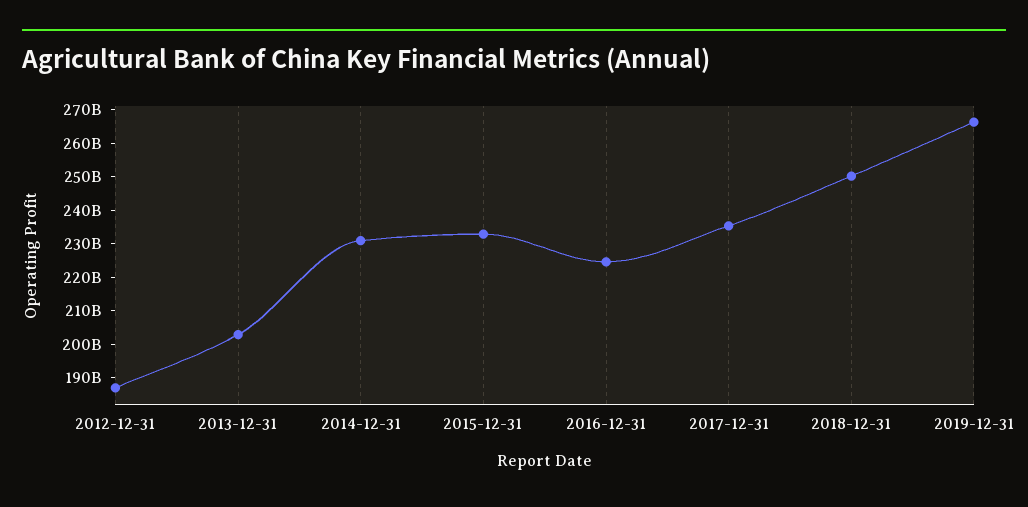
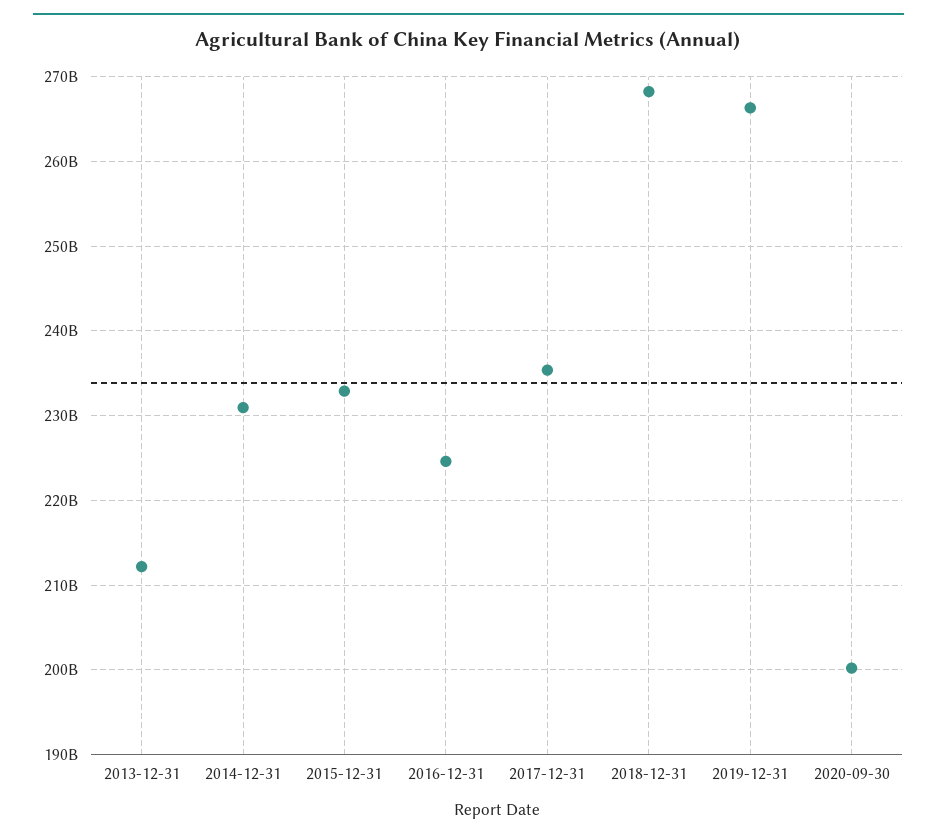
2012-12-31: 187500000000 -> none
2013-12-31: 202500000000 -> 212000000000
2018-12-31: 250000000000 -> 268000000000
2020-09-30: none -> 200000000000

